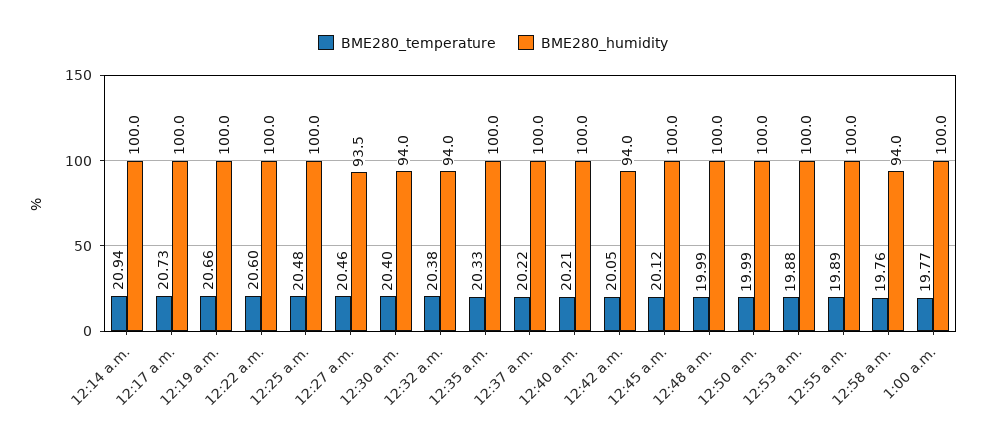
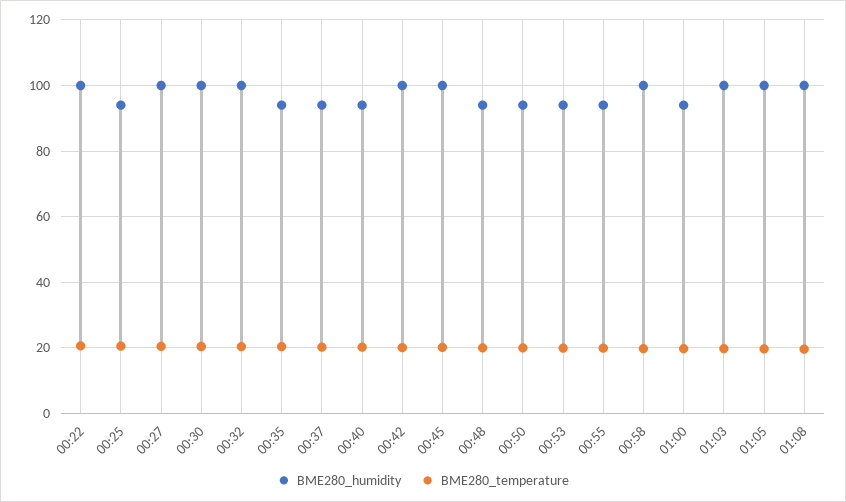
BME280_temperature, 12:14 a.m.: 20.94 -> none
BME280_humidity, 12:14 a.m.: 100 -> none
BME280_temperature, 12:17 a.m.: 20.73 -> none
BME280_humidity, 12:17 a.m.: 100 -> none
BME280_temperature, 12:19 a.m.: 20.66 -> none
BME280_humidity, 12:19 a.m.: 100 -> none
BME280_humidity, 12:25 a.m.: 100 -> 94
BME280_humidity, 12:27 a.m.: 93.5 -> 100
BME280_humidity, 12:30 a.m.: 94 -> 100
BME280_humidity, 12:32 a.m.: 94 -> 100
BME280_humidity, 12:35 a.m.: 100 -> 94
BME280_humidity, 12:37 a.m.: 100 -> 94
BME280_humidity, 12:40 a.m.: 100 -> 94
BME280_humidity, 12:42 a.m.: 94 -> 100
BME280_humidity, 12:48 a.m.: 100 -> 94
BME280_humidity, 12:50 a.m.: 100 -> 94
BME280_humidity, 12:53 a.m.: 100 -> 94
BME280_humidity, 12:55 a.m.: 100 -> 94
BME280_humidity, 12:58 a.m.: 94 -> 100
BME280_humidity, 1:00 a.m.: 100 -> 94
BME280_humidity, 01:03: none -> 100
BME280_temperature, 01:03: none -> 20
BME280_humidity, 01:05: none -> 100
BME280_temperature, 01:05: none -> 20
BME280_humidity, 01:08: none -> 100
BME280_temperature, 01:08: none -> 20

